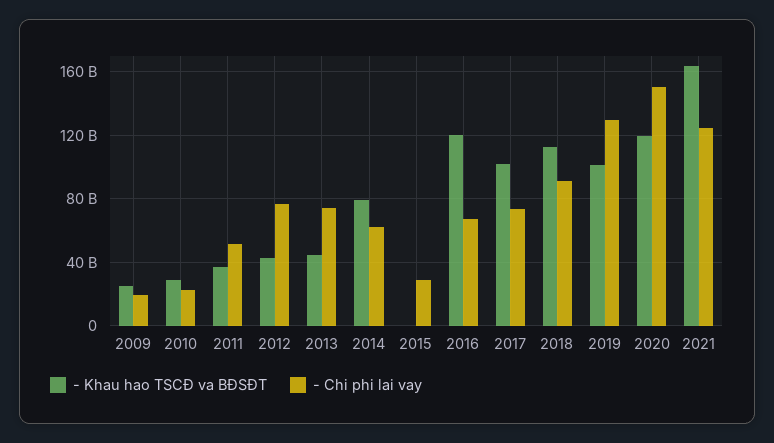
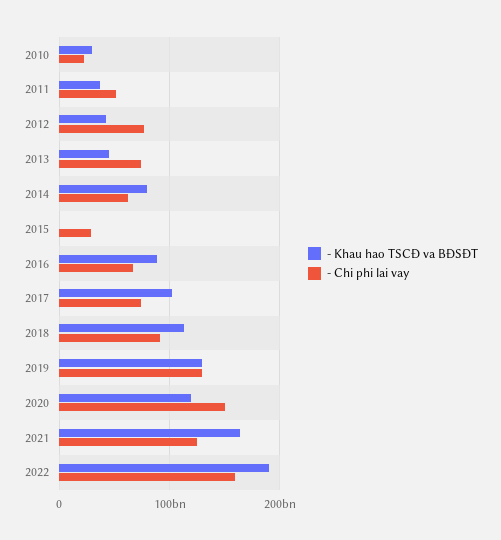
- Khau hao TSCĐ va BĐSĐT, 2009: 25000000000 -> none
- Chi phi lai vay, 2009: 20000000000 -> none
- Khau hao TSCĐ va BĐSĐT, 2016: 120000000000 -> 90000000000
- Khau hao TSCĐ va BĐSĐT, 2019: 100000000000 -> 130000000000
- Khau hao TSCĐ va BĐSĐT, 2022: none -> 190000000000
- Chi phi lai vay, 2022: none -> 160000000000

